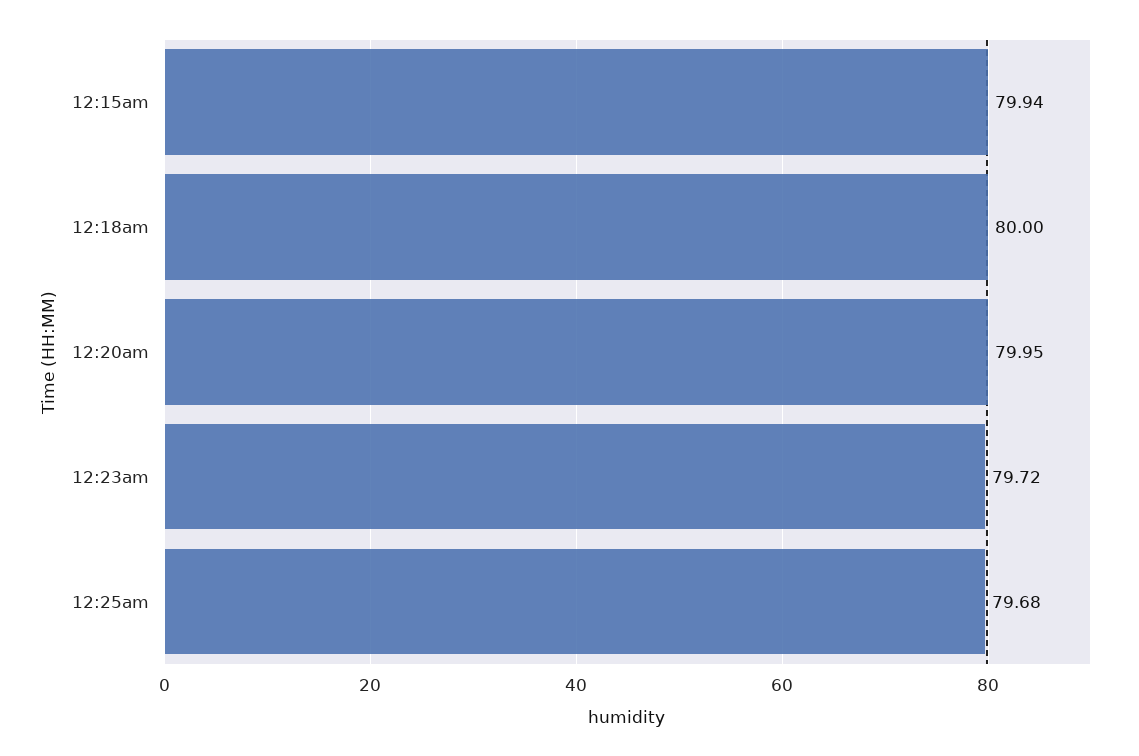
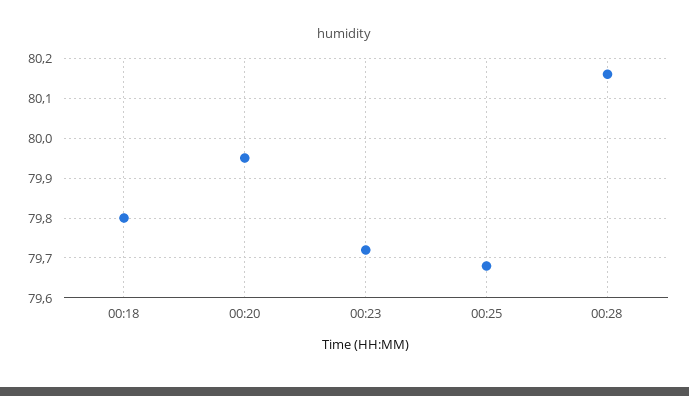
12:15am: 79.94 -> none
12:18am: 80 -> 79.8
00:28: none -> 80.15

